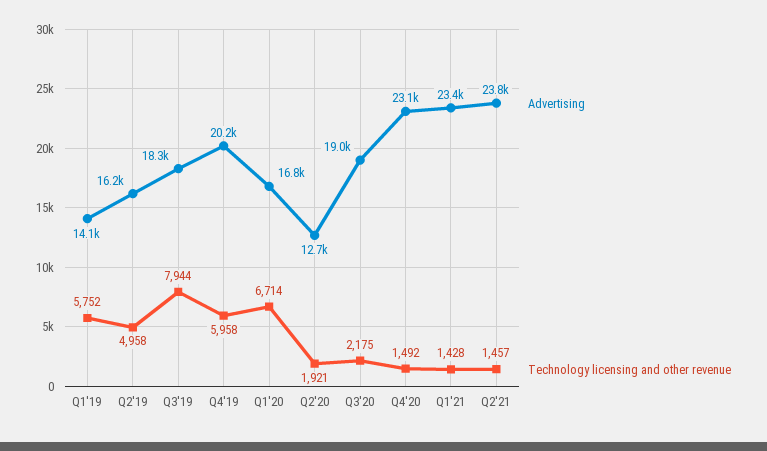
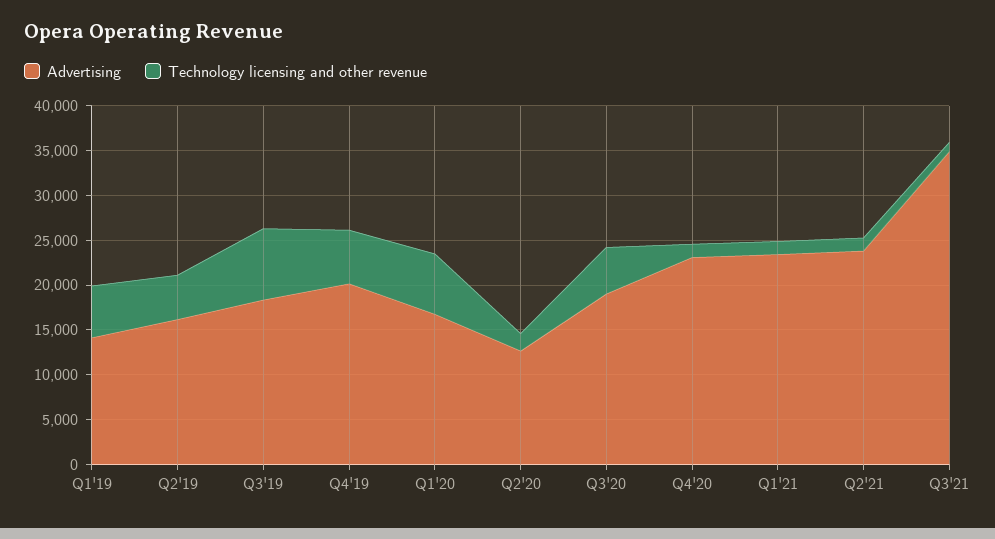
Technology licensing and other revenue, Q3'20: 2175 -> 5000
Advertising, Q3'21: none -> 35000
Technology licensing and other revenue, Q3'21: none -> 1000

